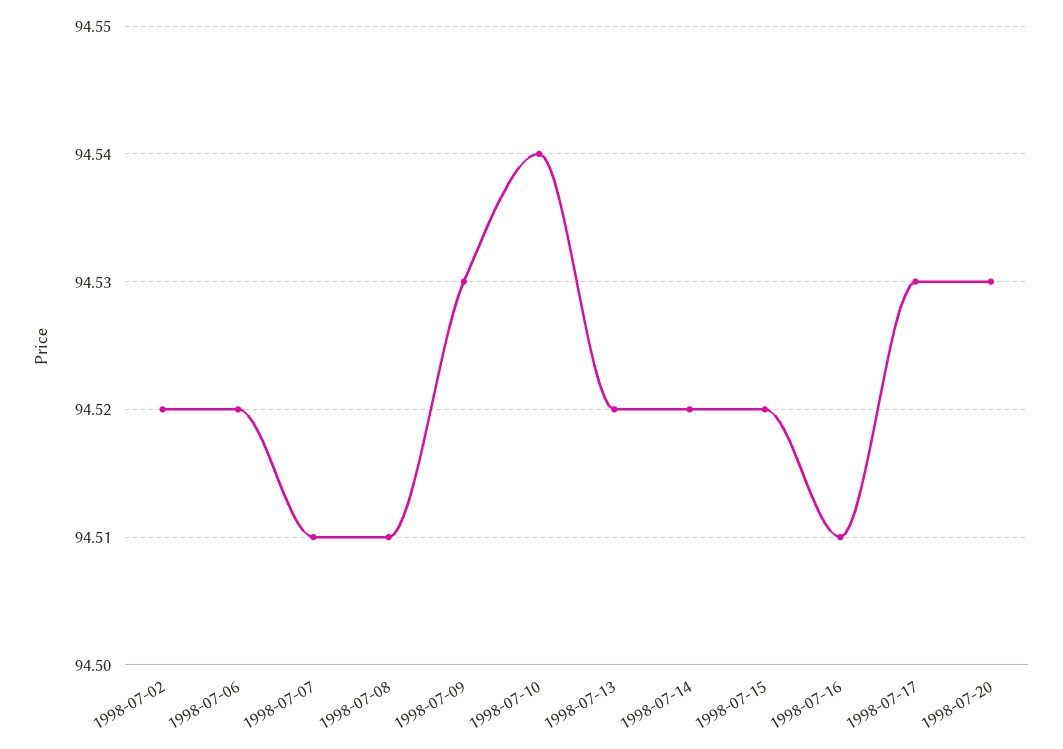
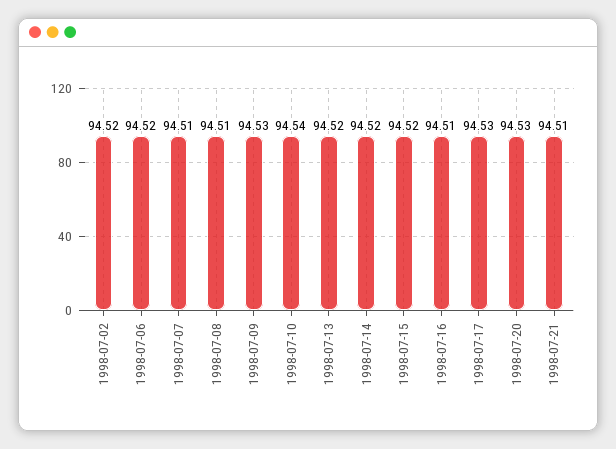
1998-07-21: none -> 94.51

